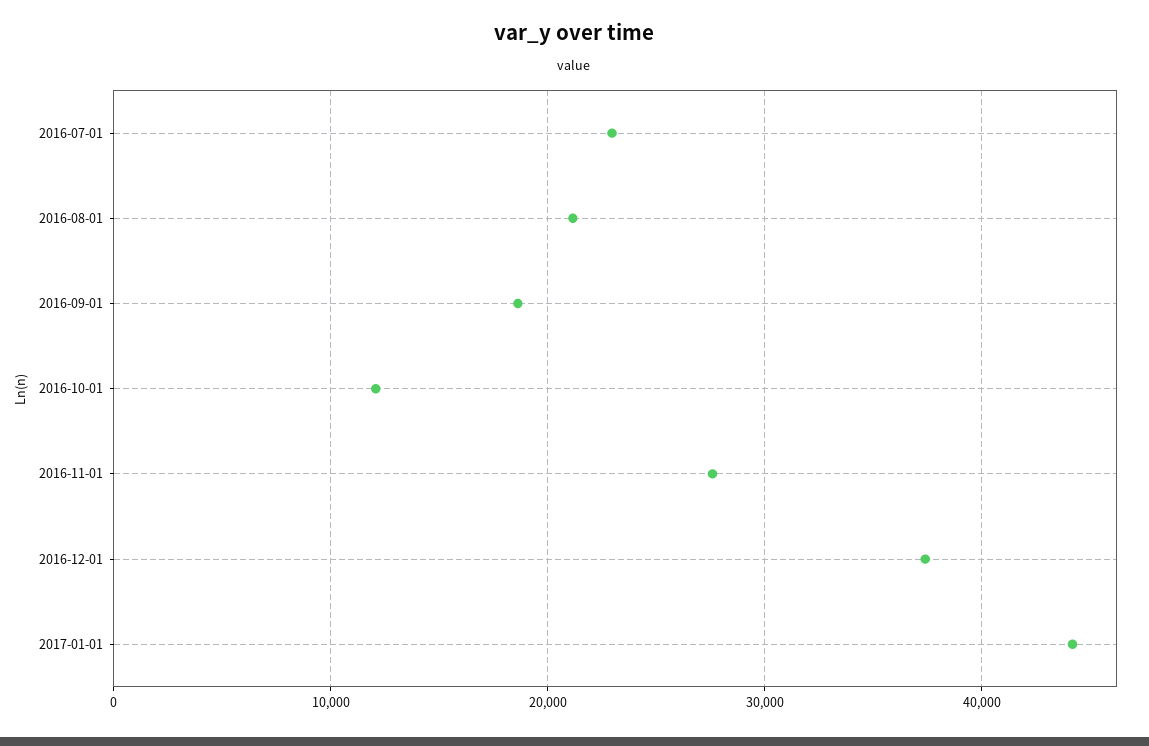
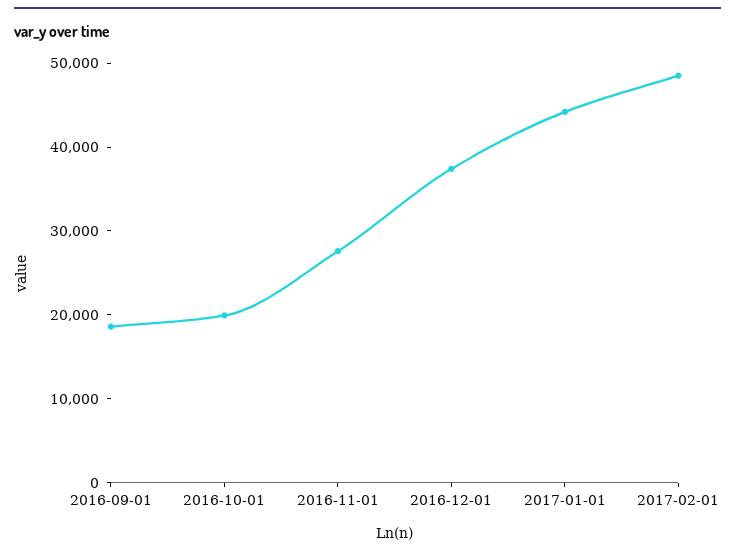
2016-07-01: 23000 -> none
2016-08-01: 21000 -> none
2016-10-01: 12000 -> 20000
2017-02-01: none -> 48000

